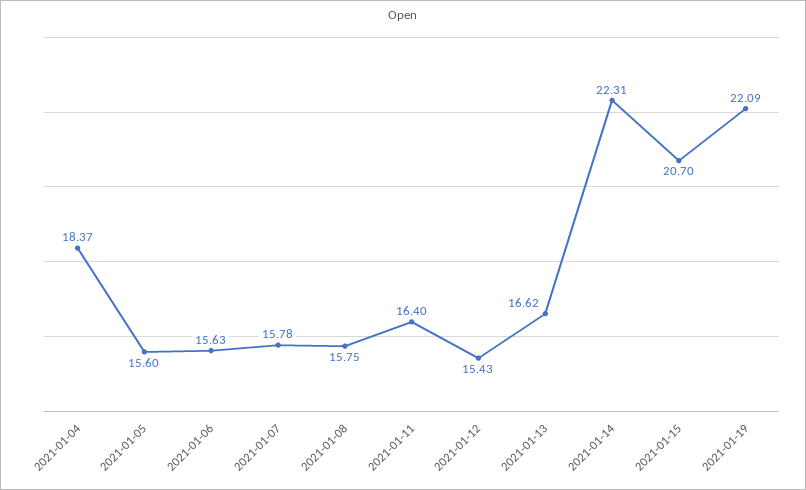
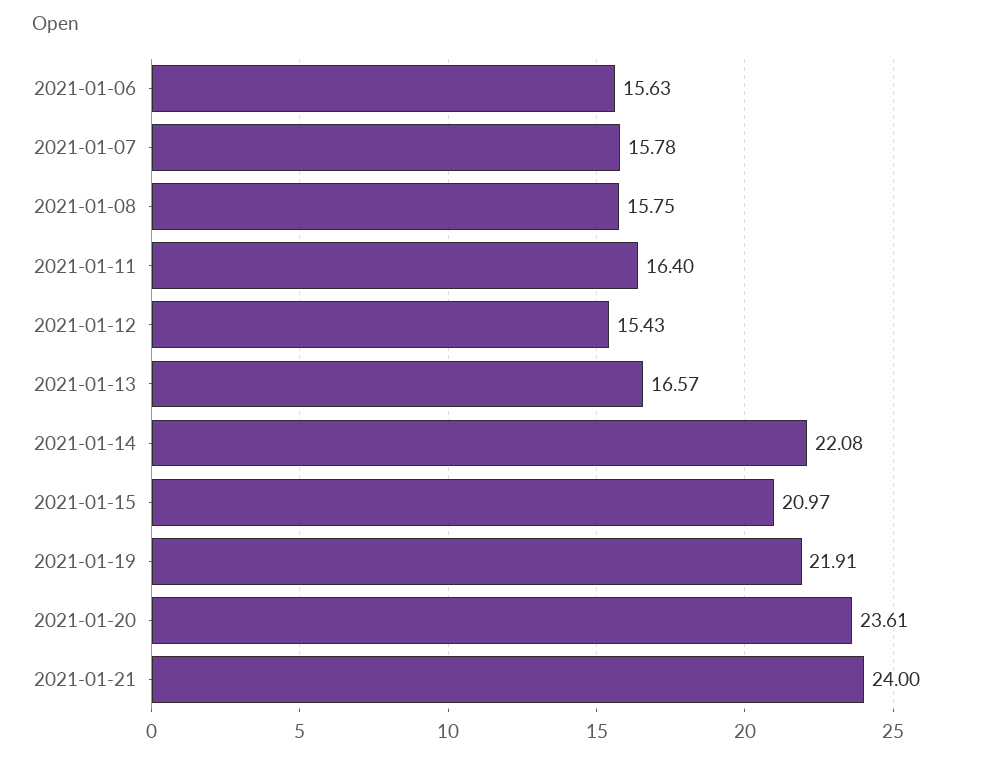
2021-01-04: 18.37 -> none
2021-01-05: 15.6 -> none
2021-01-13: 16.62 -> 16.57
2021-01-14: 22.31 -> 22.08
2021-01-15: 20.7 -> 20.97
2021-01-19: 22.09 -> 21.91
2021-01-20: none -> 23.61
2021-01-21: none -> 24

